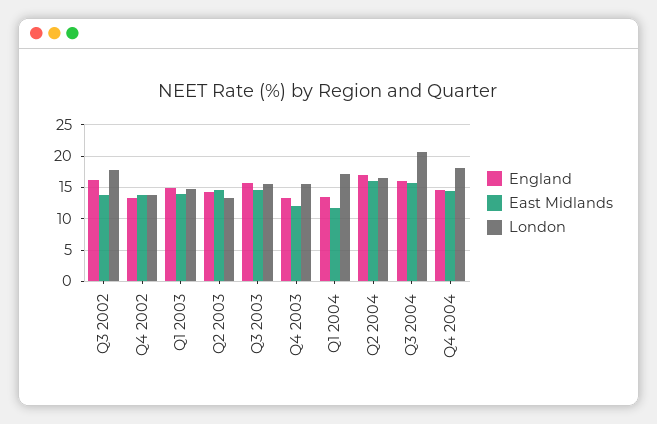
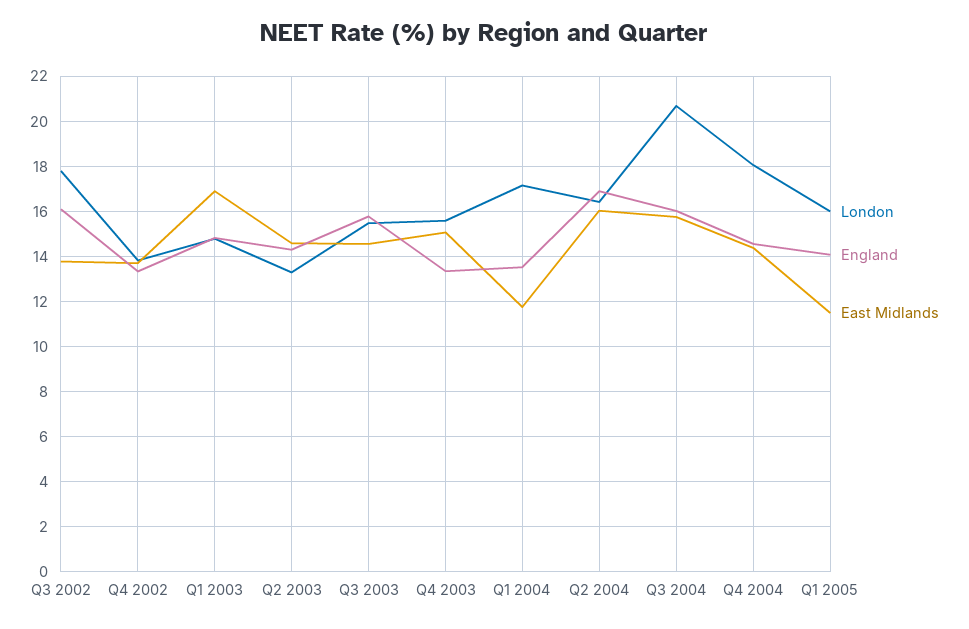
East Midlands, Q1 2003: 14 -> 17
East Midlands, Q4 2003: 12 -> 15
London, Q1 2005: none -> 16
England, Q1 2005: none -> 14
East Midlands, Q1 2005: none -> 11.5

